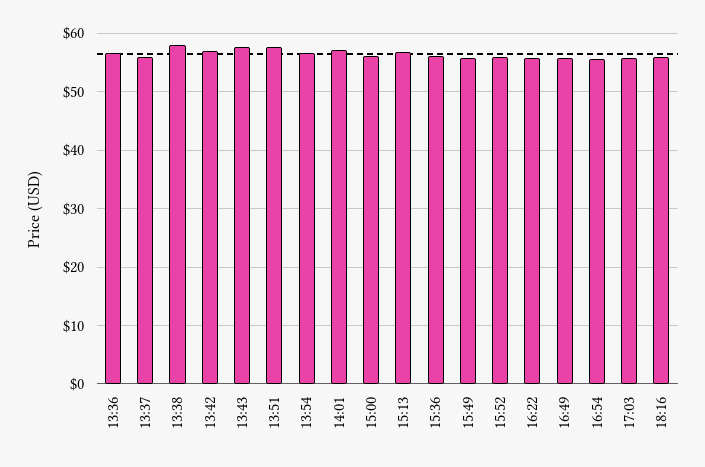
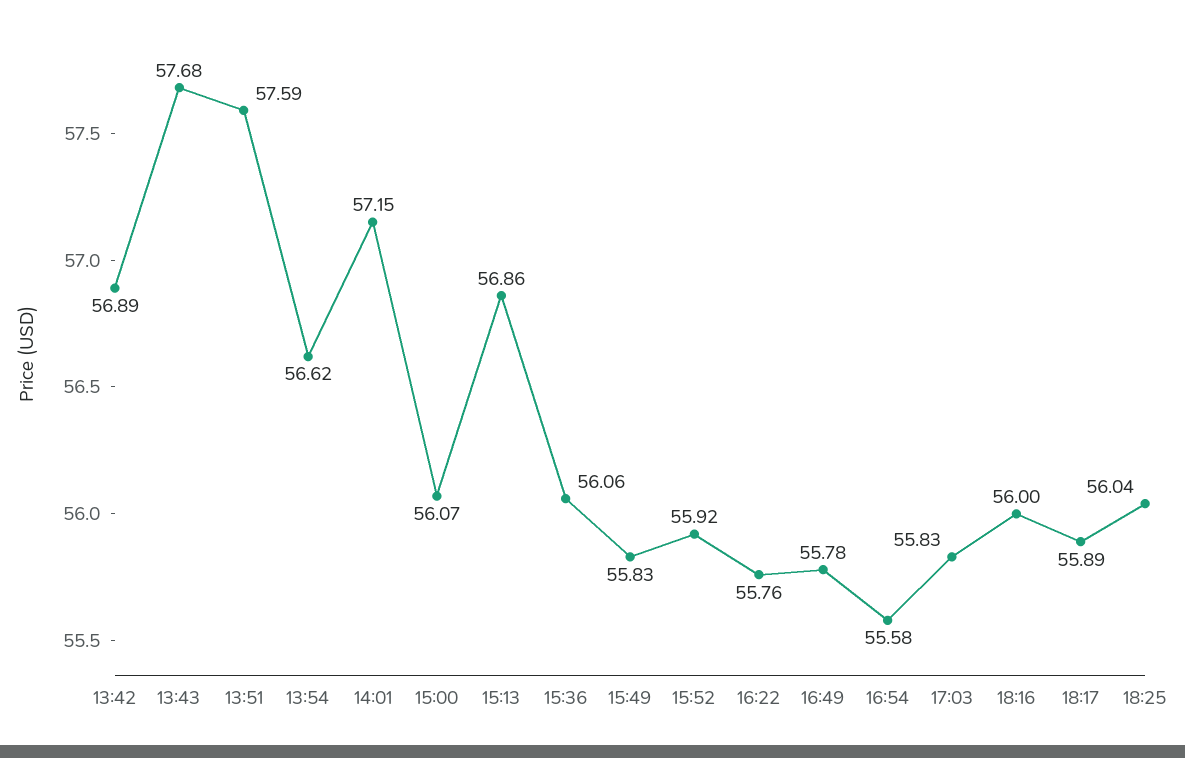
13:36: 56 -> none
13:37: 56 -> none
13:38: 58 -> none
18:17: none -> 55.89
18:25: none -> 56.04

